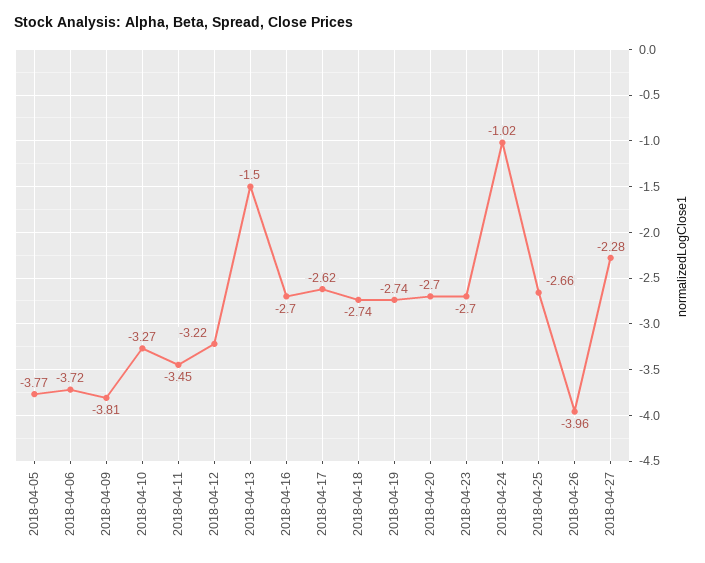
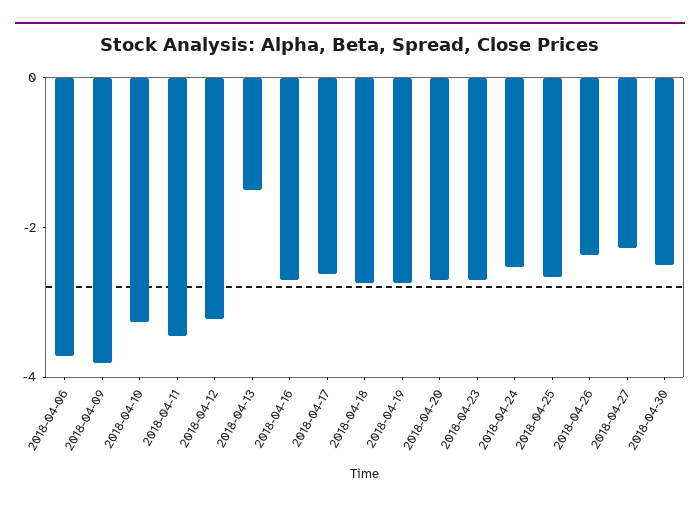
2018-04-05: -3.77 -> none
2018-04-24: -1.02 -> -2.5
2018-04-26: -3.96 -> -2.5
2018-04-30: none -> -2.5

